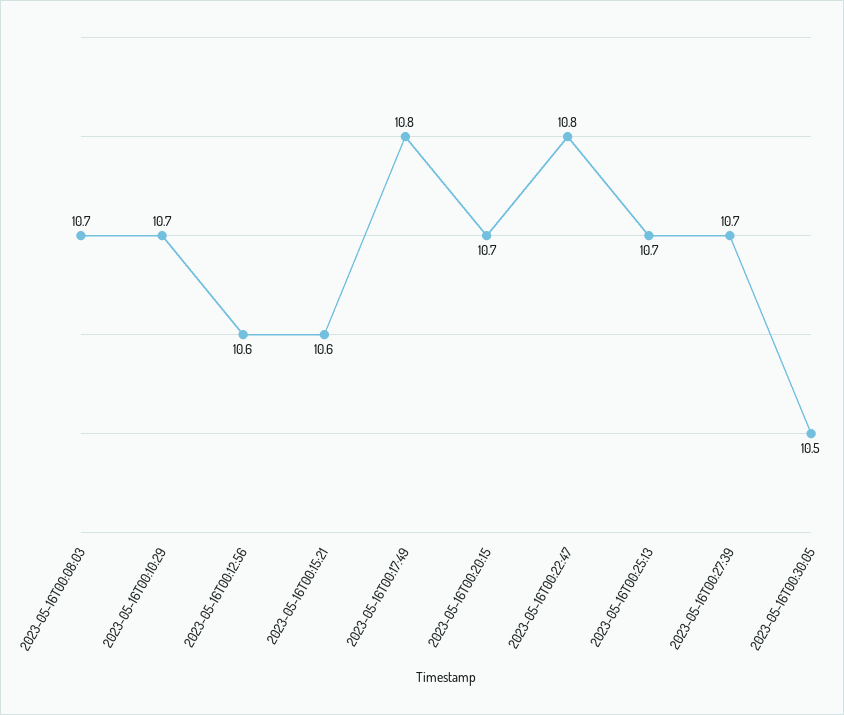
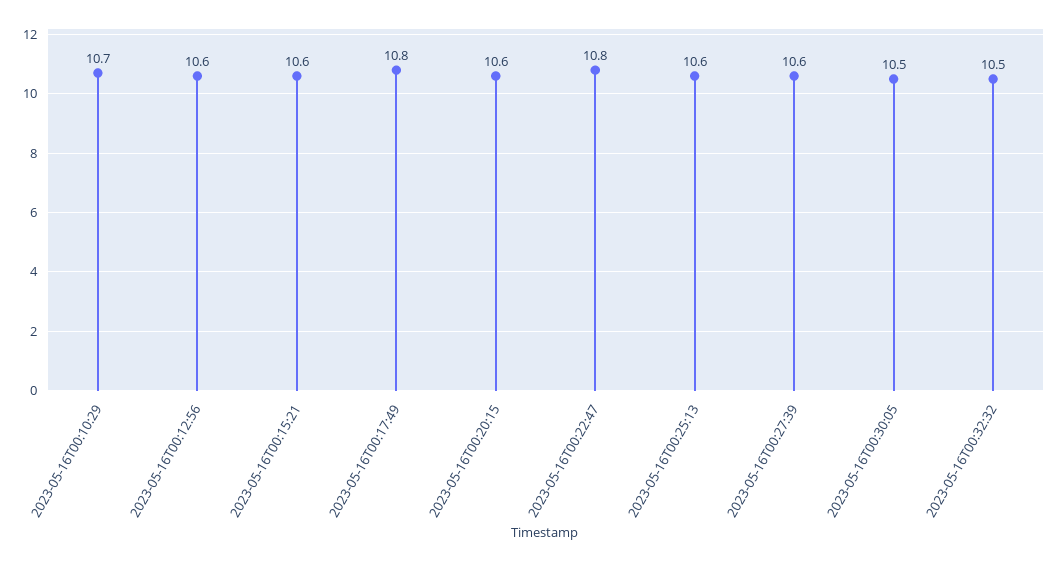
2023-05-16T00:08:03: 10.7 -> none
2023-05-16T00:20:15: 10.7 -> 10.6
2023-05-16T00:25:13: 10.7 -> 10.6
2023-05-16T00:27:39: 10.7 -> 10.6
2023-05-16T00:32:32: none -> 10.5

